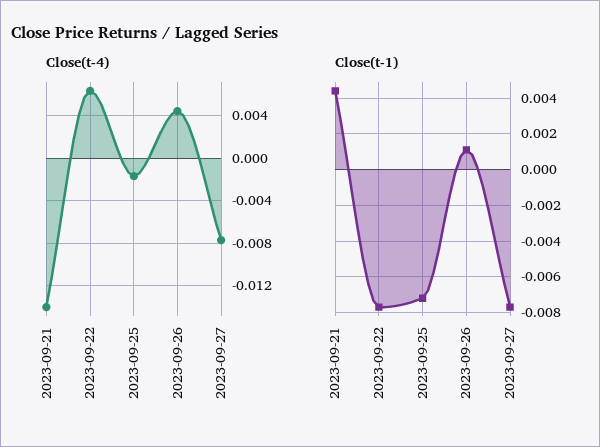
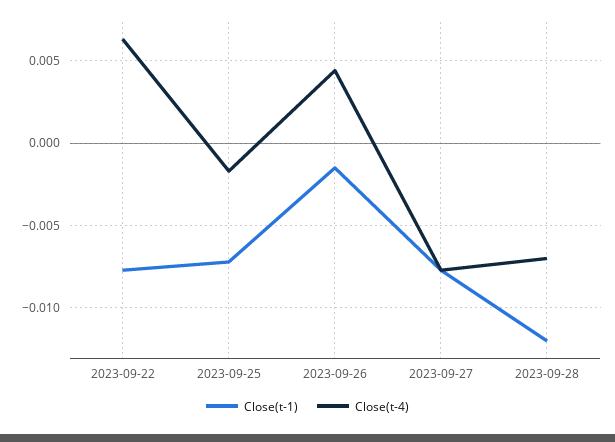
Close(t-4), 2023-09-21: -0.014 -> none
Close(t-1), 2023-09-21: 0.0045 -> none
Close(t-1), 2023-09-26: 0.001 -> -0.0015
Close(t-1), 2023-09-28: none -> -0.012
Close(t-4), 2023-09-28: none -> -0.007

